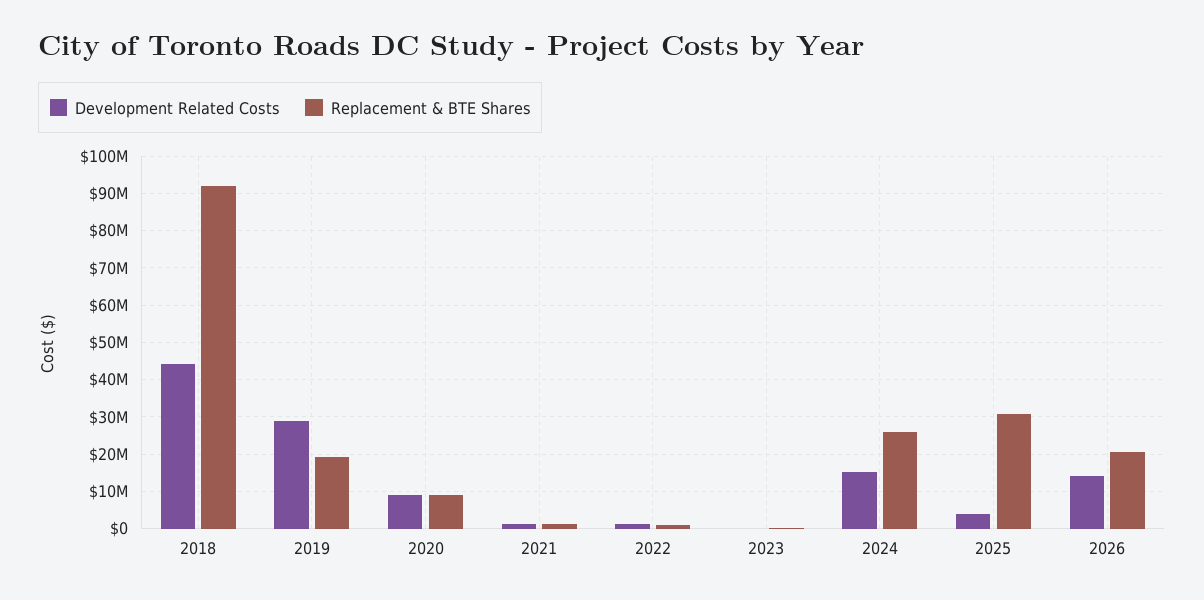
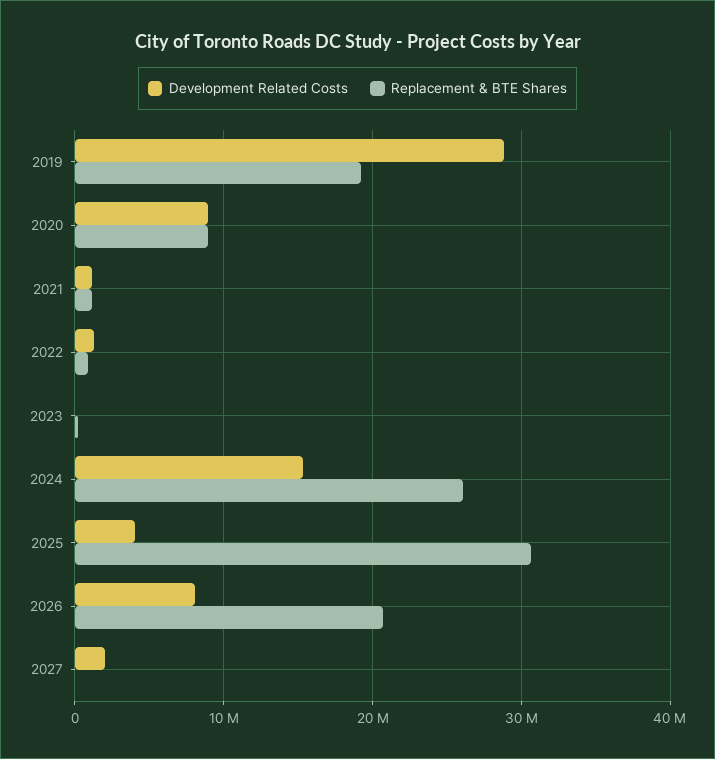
Development Related Costs, 2018: 44000000 -> none
Replacement & BTE Shares, 2018: 92000000 -> none
Development Related Costs, 2026: 14000000 -> 8000000
Development Related Costs, 2027: none -> 2000000
Replacement & BTE Shares, 2027: none -> 0

